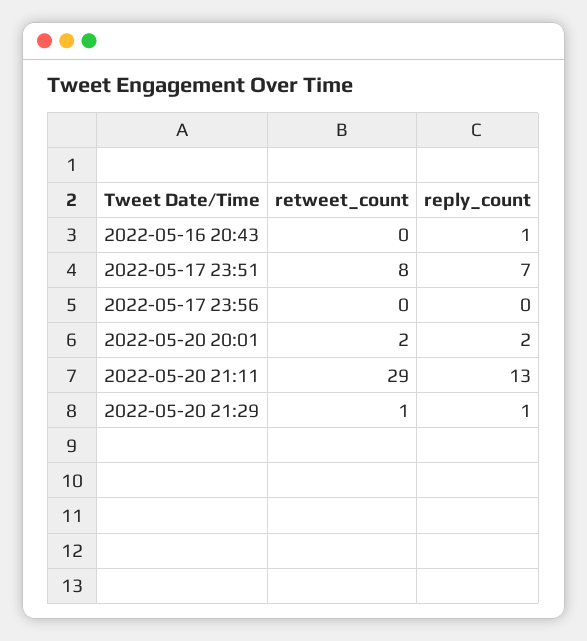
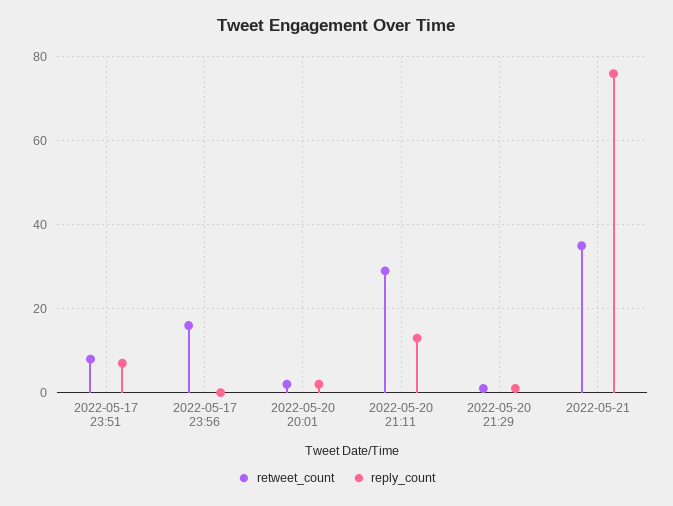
retweet_count, 2022-05-16 20:43: 0 -> none
reply_count, 2022-05-16 20:43: 1 -> none
retweet_count, 2022-05-17 23:56: 0 -> 15
retweet_count, 2022-05-21: none -> 35
reply_count, 2022-05-21: none -> 75

